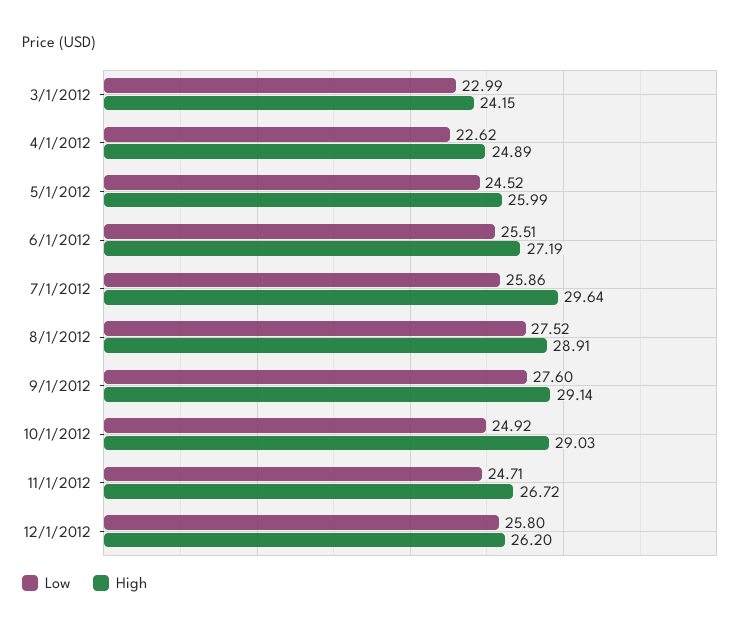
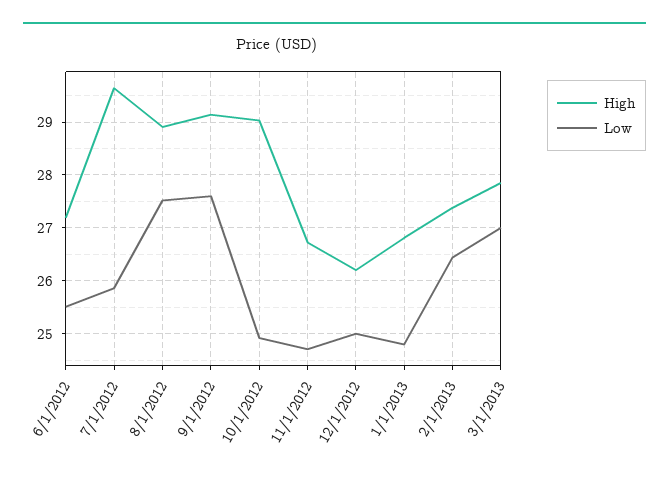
Low, 3/1/2012: 22.99 -> none
High, 3/1/2012: 24.15 -> none
Low, 4/1/2012: 22.62 -> none
High, 4/1/2012: 24.89 -> none
Low, 5/1/2012: 24.52 -> none
High, 5/1/2012: 25.99 -> none
Low, 12/1/2012: 25.8 -> 25
High, 1/1/2013: none -> 26.8
Low, 1/1/2013: none -> 24.8
High, 2/1/2013: none -> 27.4
Low, 2/1/2013: none -> 26.4
High, 3/1/2013: none -> 27.8
Low, 3/1/2013: none -> 27

